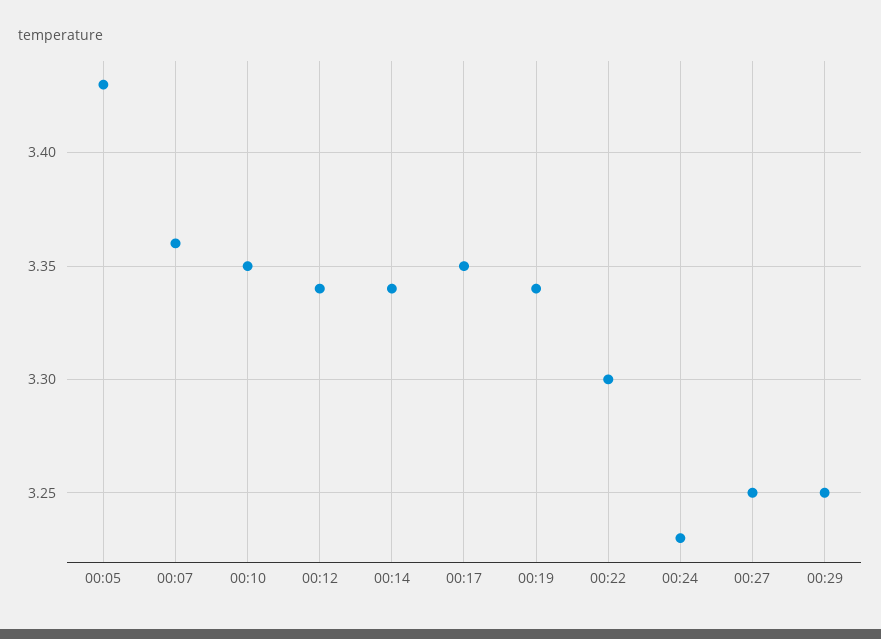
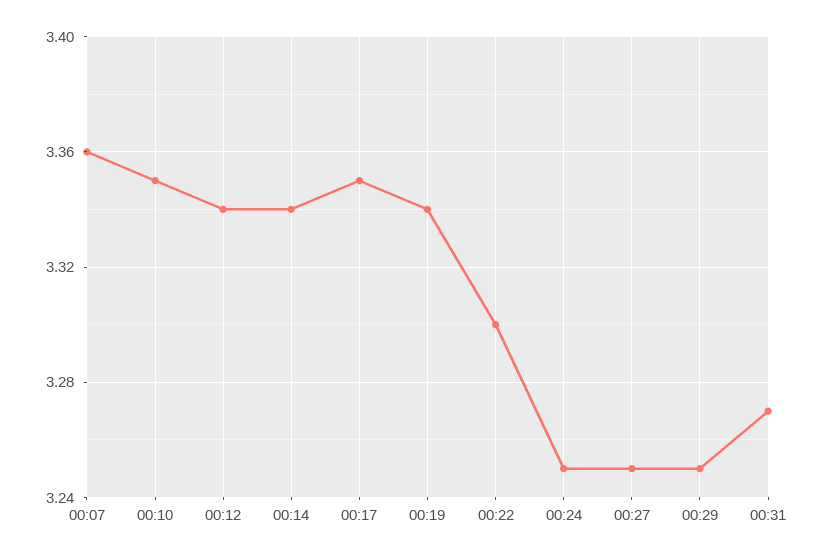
00:05: 3.43 -> none
00:24: 3.23 -> 3.25
00:31: none -> 3.27

